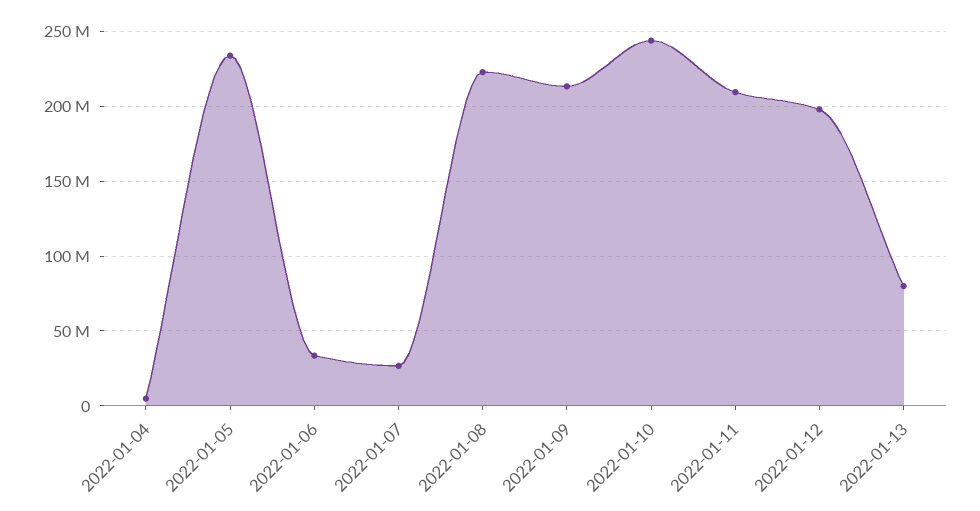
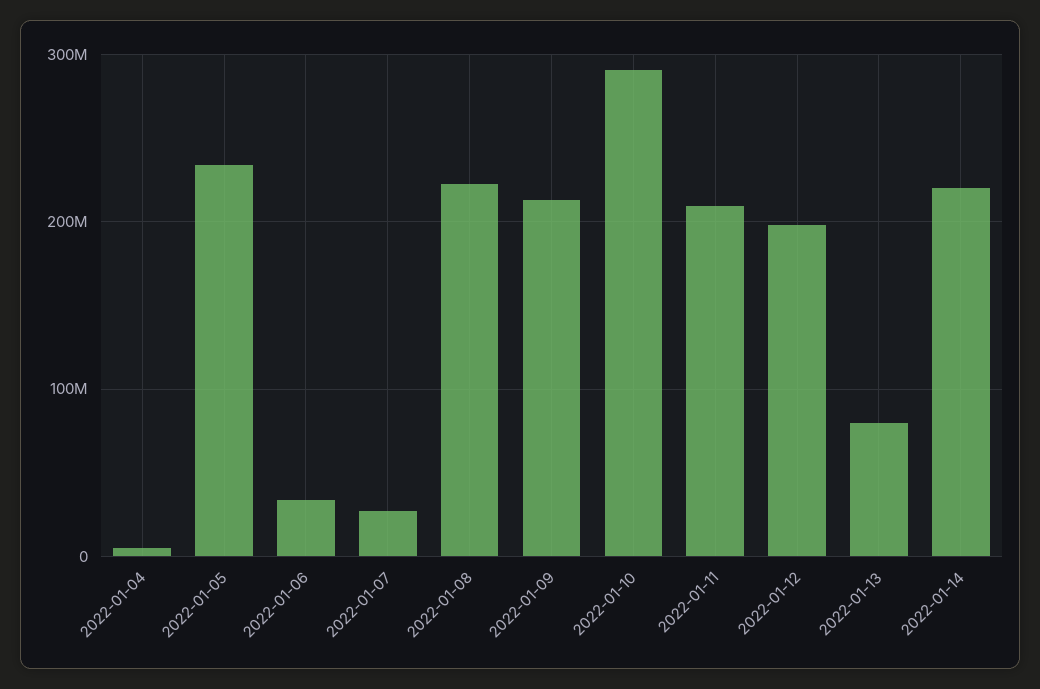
2022-01-10: 245000000 -> 290000000
2022-01-14: none -> 220000000

